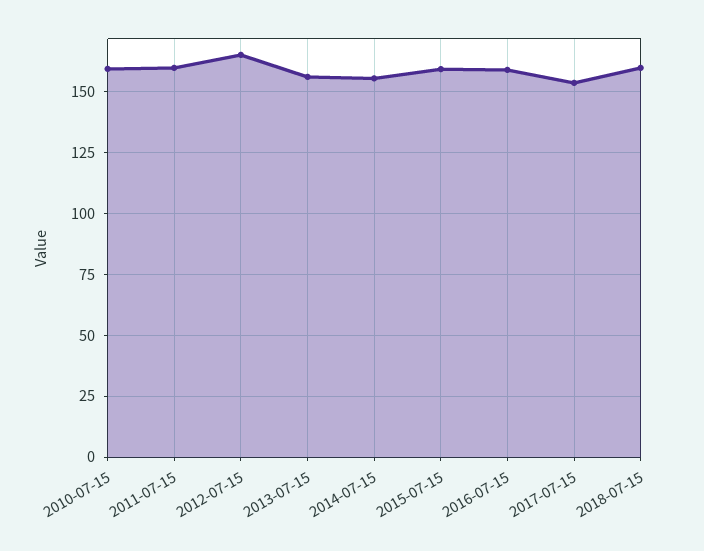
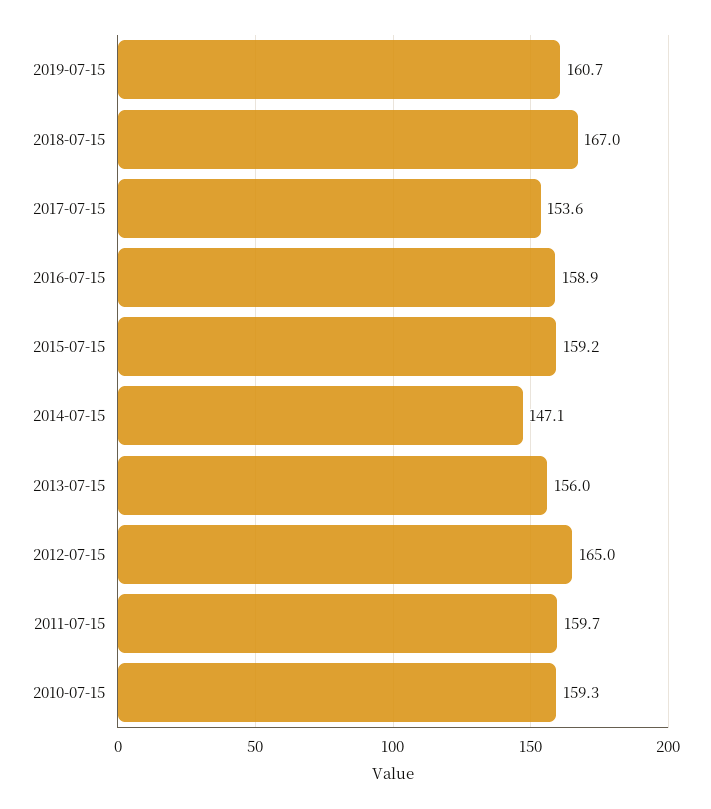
2014-07-15: 155 -> 147.1
2018-07-15: 160 -> 167
2019-07-15: none -> 160.7

